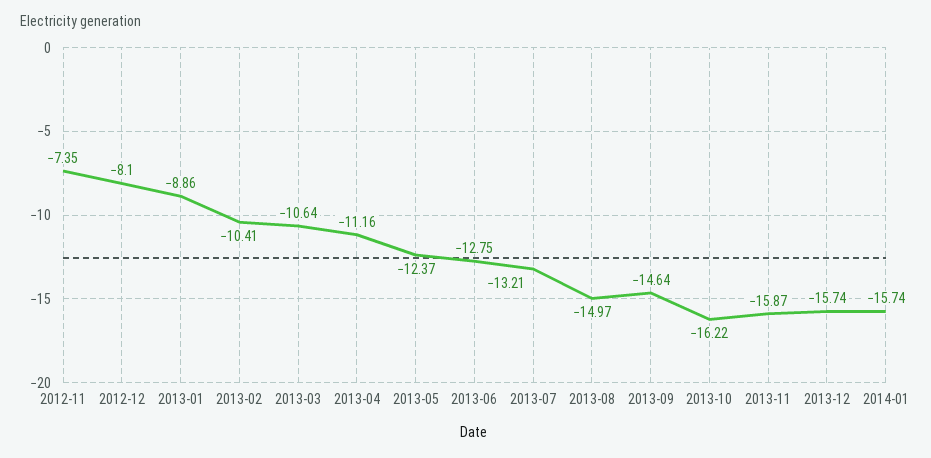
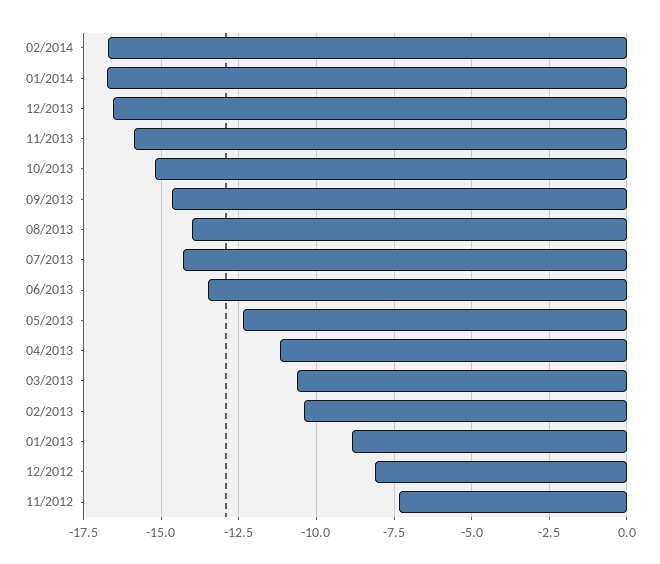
2013-06: -12.75 -> -13.5
2013-07: -13.21 -> -14.25
2013-08: -14.97 -> -14
2013-10: -16.22 -> -15.25
2013-12: -15.74 -> -16.5
2014-01: -15.74 -> -16.75
02/2014: none -> -16.75

